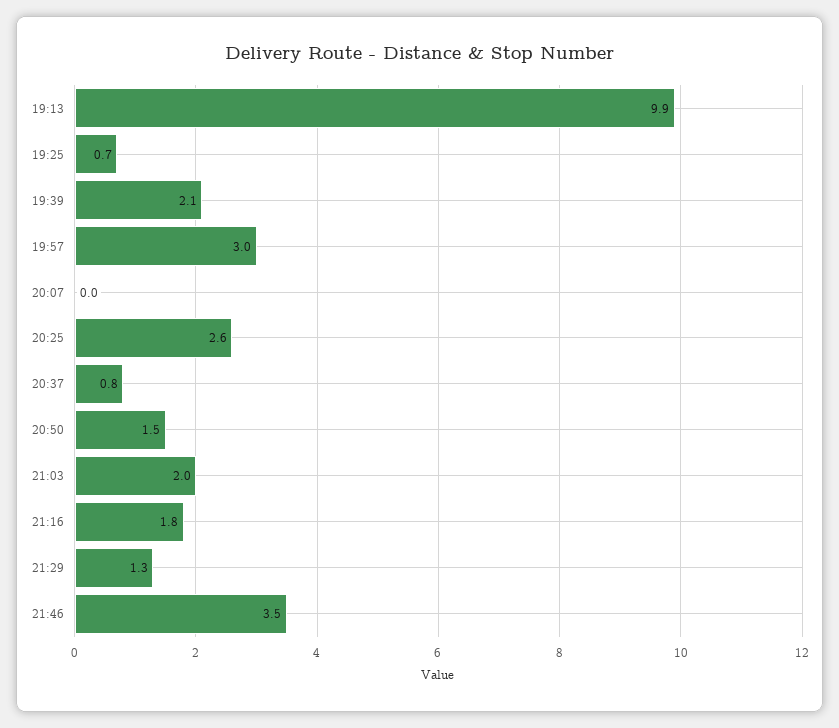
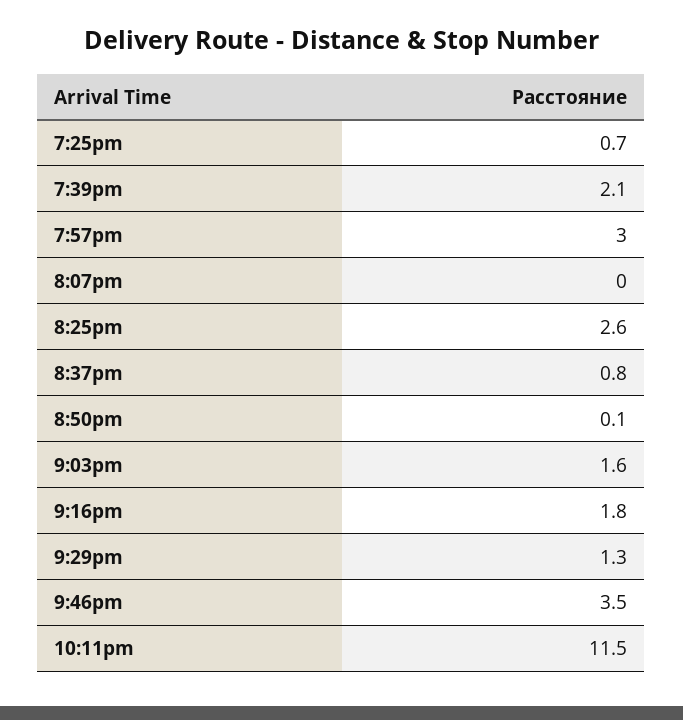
19:13: 9.9 -> none
20:50: 1.5 -> 0.1
21:03: 2 -> 1.6
10:11pm: none -> 11.5

